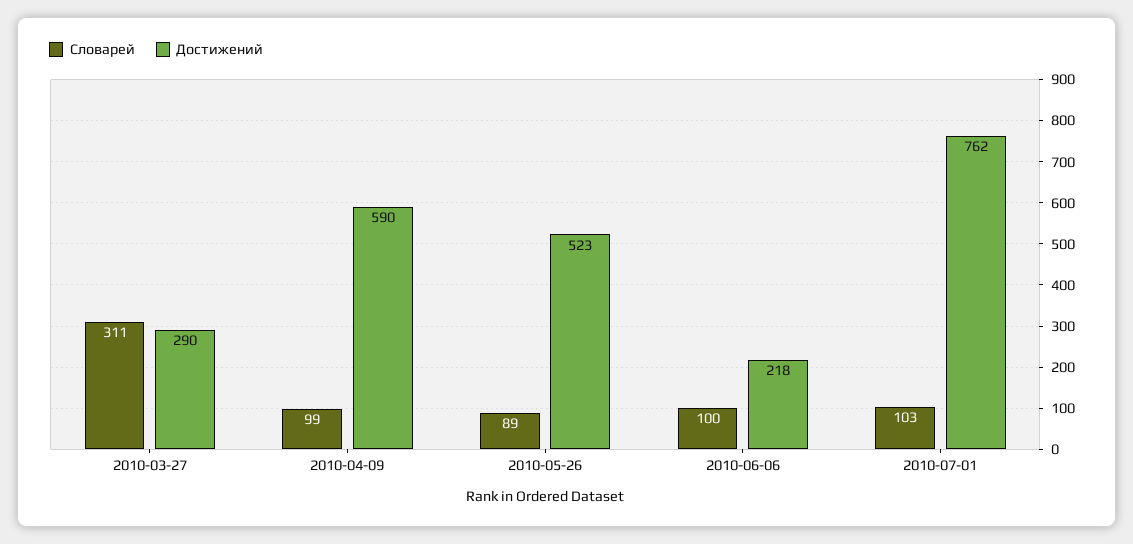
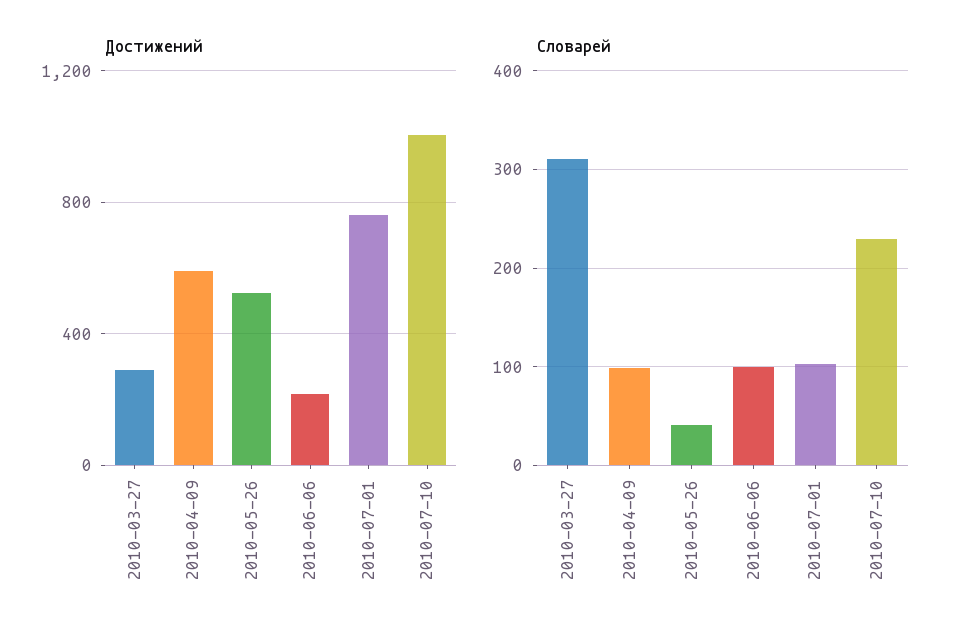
Словарей, 2010-05-26: 89 -> 40
Достижений, 2010-07-10: none -> 1000
Словарей, 2010-07-10: none -> 230

